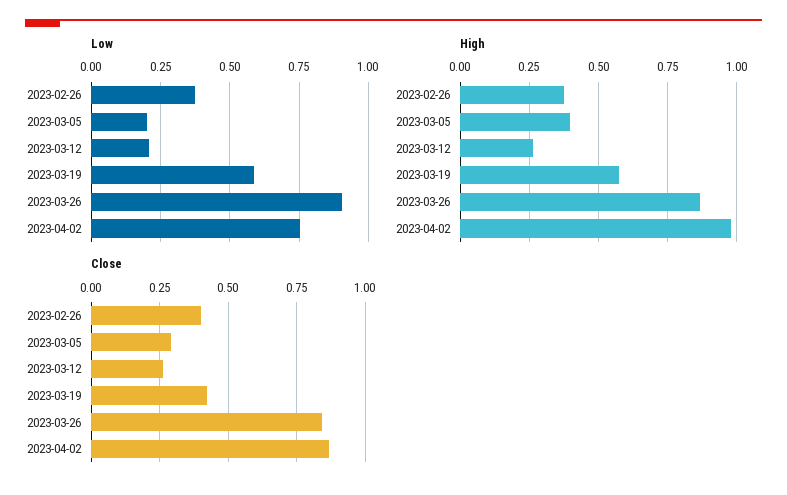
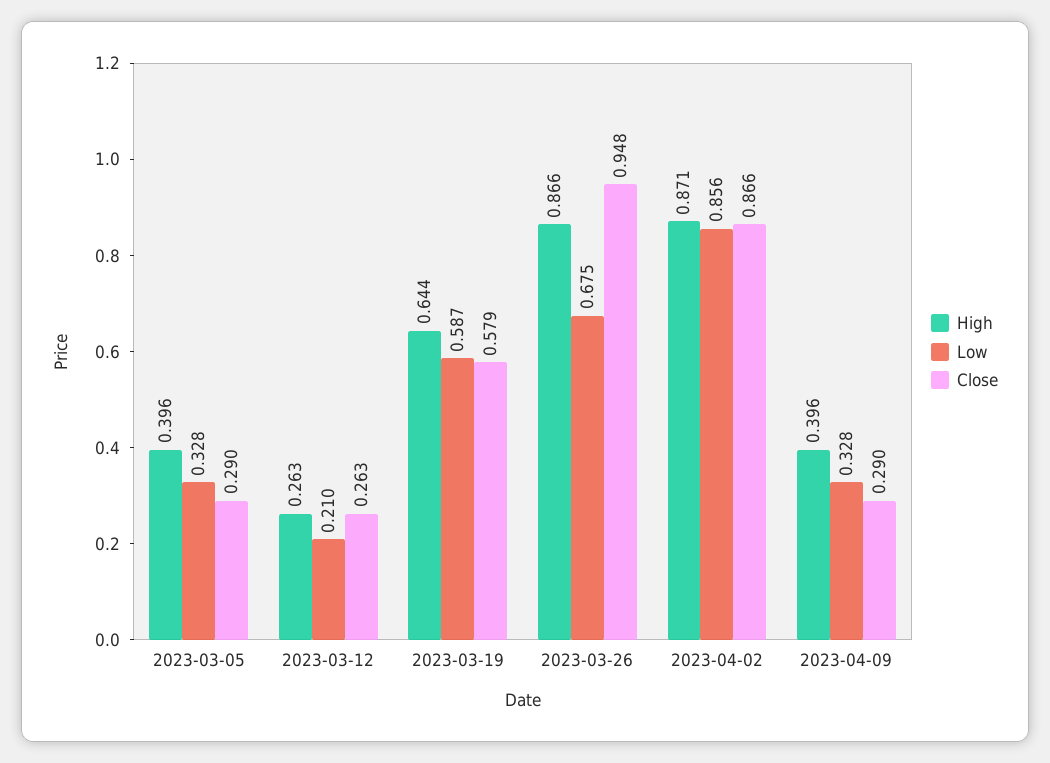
Low, 2023-02-26: 0.375 -> none
Low, 2023-03-05: 0.2 -> 0.328
Low, 2023-03-26: 0.9 -> 0.675
Low, 2023-04-02: 0.75 -> 0.856
High, 2023-02-26: 0.375 -> none
High, 2023-03-19: 0.575 -> 0.644
High, 2023-04-02: 0.975 -> 0.871
Close, 2023-02-26: 0.4 -> none
Close, 2023-03-19: 0.425 -> 0.579
Close, 2023-03-26: 0.85 -> 0.948
High, 2023-04-09: none -> 0.396
Low, 2023-04-09: none -> 0.328
Close, 2023-04-09: none -> 0.29

